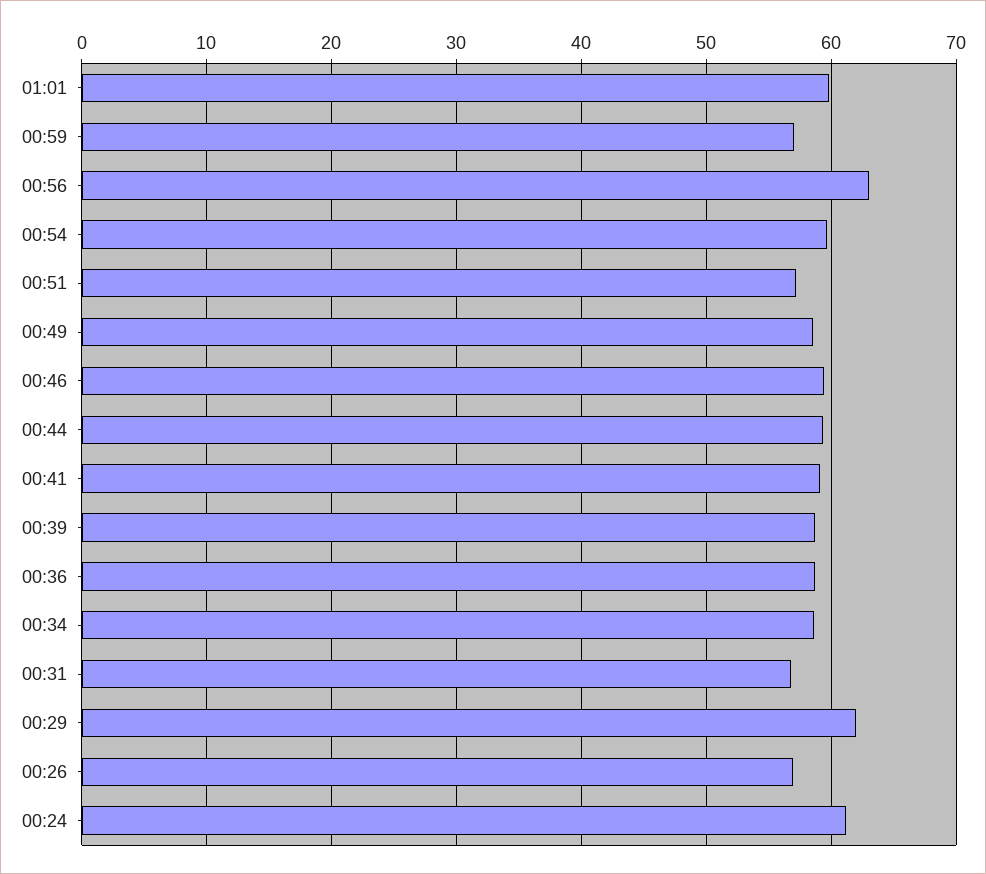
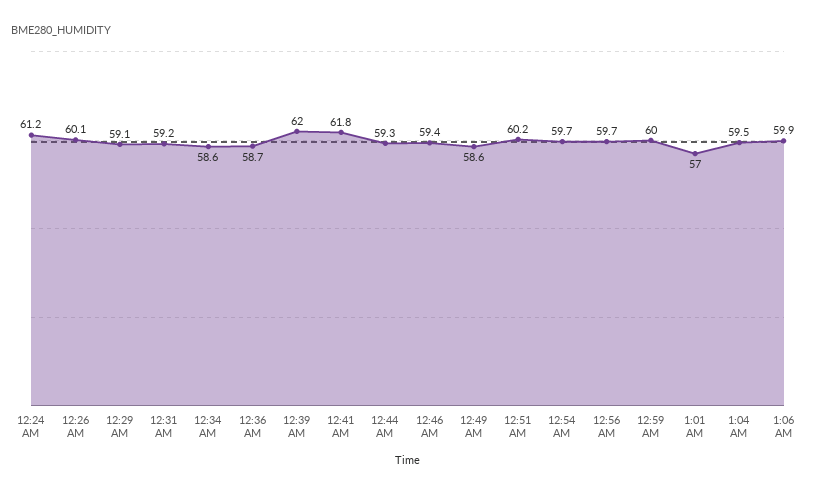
01:01: 60 -> 57
00:59: 57 -> 60
00:56: 63 -> 59.7
00:51: 57 -> 60.2
00:41: 59 -> 61.8
00:39: 59 -> 62
00:31: 57 -> 59.2
00:29: 62 -> 59.1
00:26: 57 -> 60.1
1:04 AM: none -> 59.5
1:06 AM: none -> 59.9

